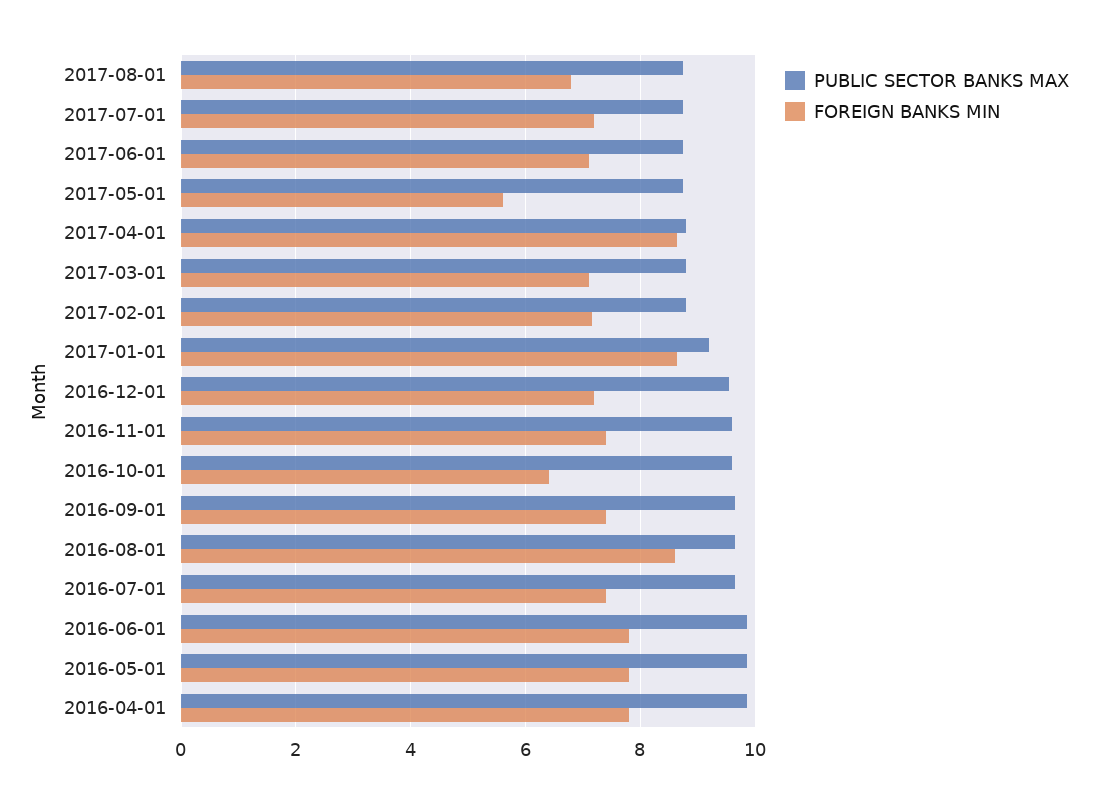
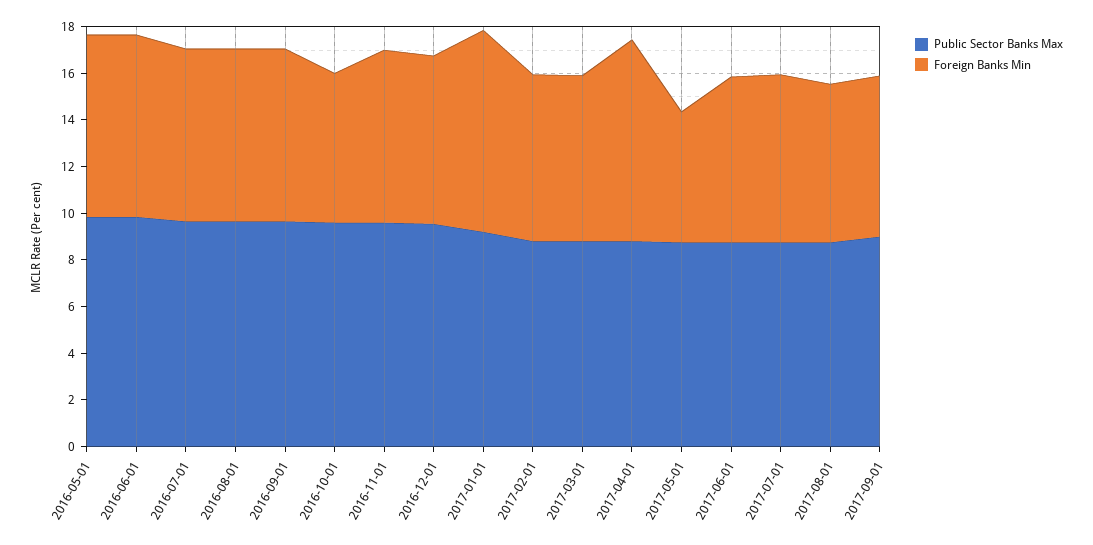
FOREIGN BANKS MIN, 2016-08-01: 8.6 -> 7.5
PUBLIC SECTOR BANKS MAX, 2016-04-01: 9.8 -> none
FOREIGN BANKS MIN, 2016-04-01: 7.8 -> none
PUBLIC SECTOR BANKS MAX, 2017-09-01: none -> 9
FOREIGN BANKS MIN, 2017-09-01: none -> 7

